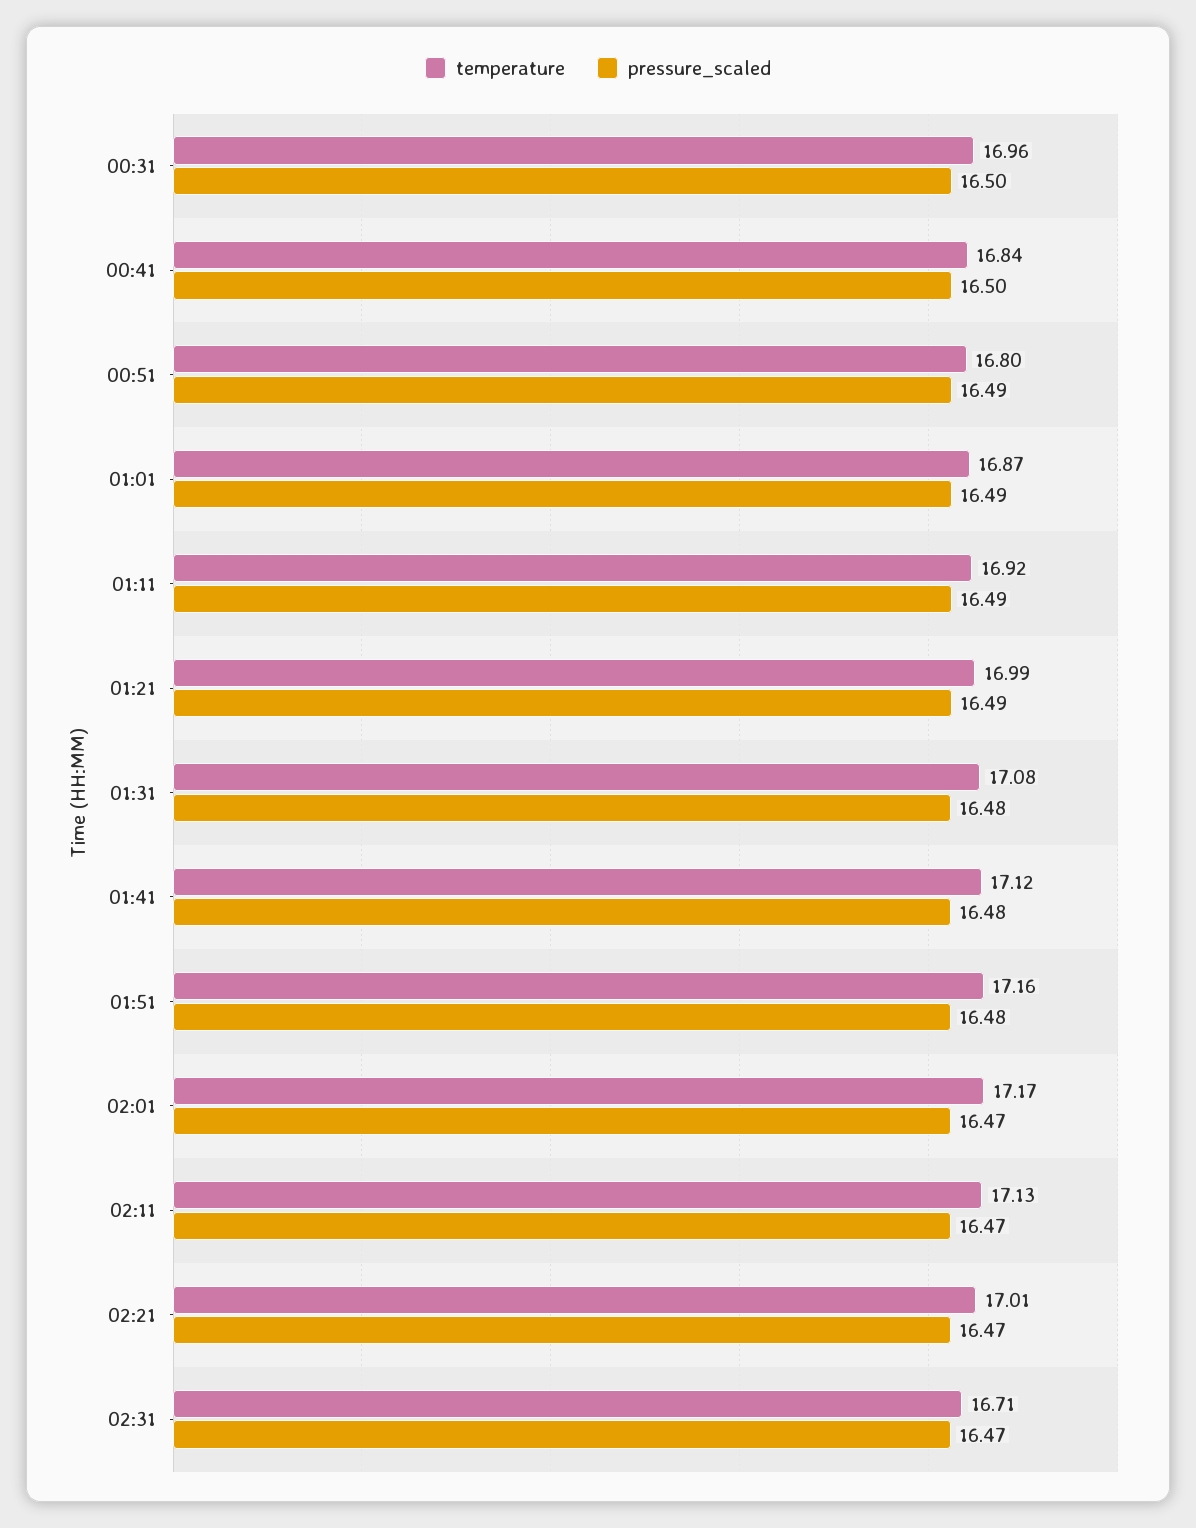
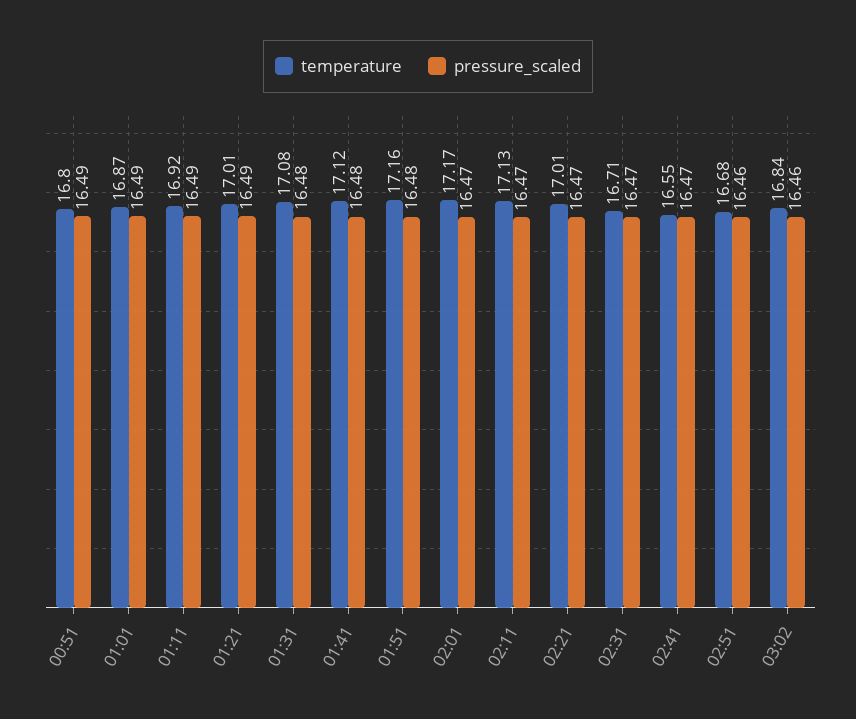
temperature, 00:31: 16.96 -> none
pressure_scaled, 00:31: 16.5 -> none
temperature, 00:41: 16.84 -> none
pressure_scaled, 00:41: 16.5 -> none
temperature, 01:21: 16.99 -> 17.01
temperature, 02:41: none -> 16.55
pressure_scaled, 02:41: none -> 16.47
temperature, 02:51: none -> 16.68
pressure_scaled, 02:51: none -> 16.46
temperature, 03:02: none -> 16.84
pressure_scaled, 03:02: none -> 16.46

